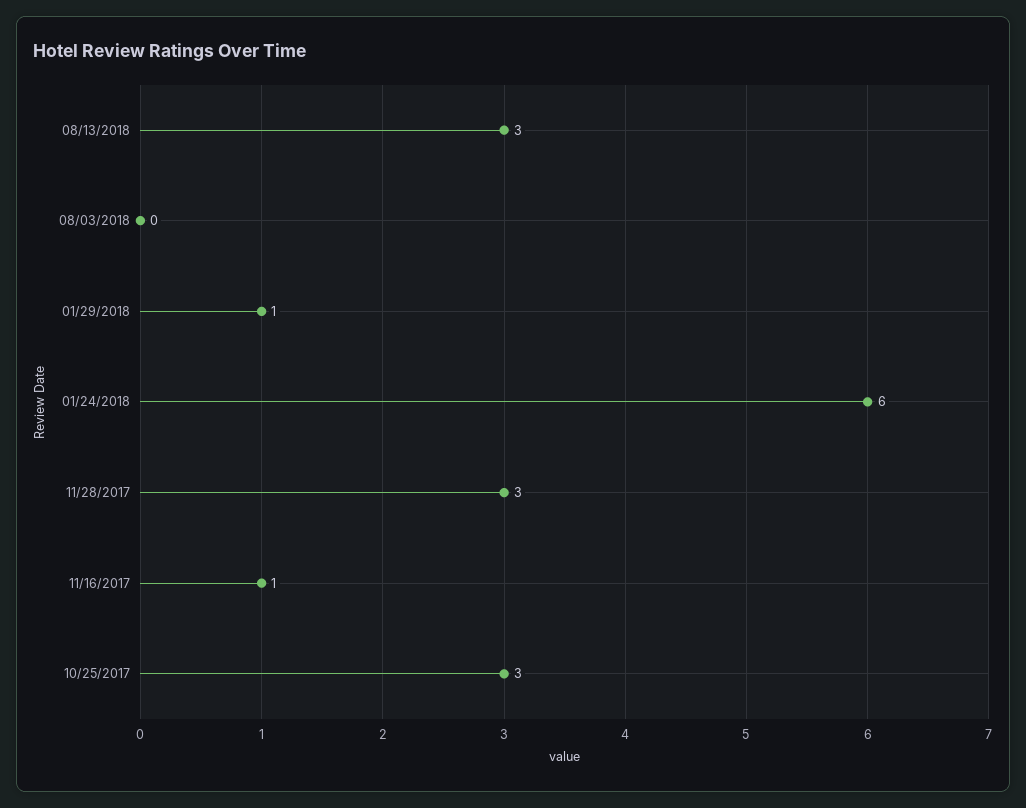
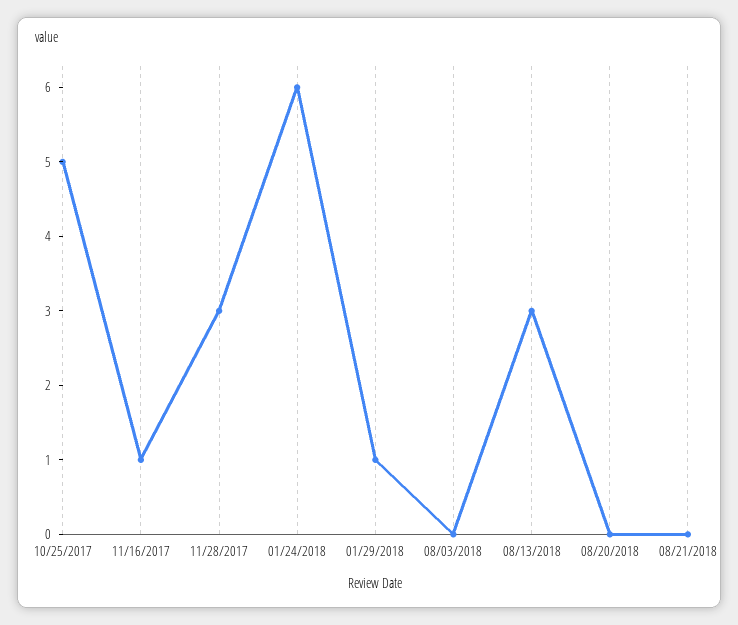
10/25/2017: 3 -> 5
08/20/2018: none -> 0
08/21/2018: none -> 0

